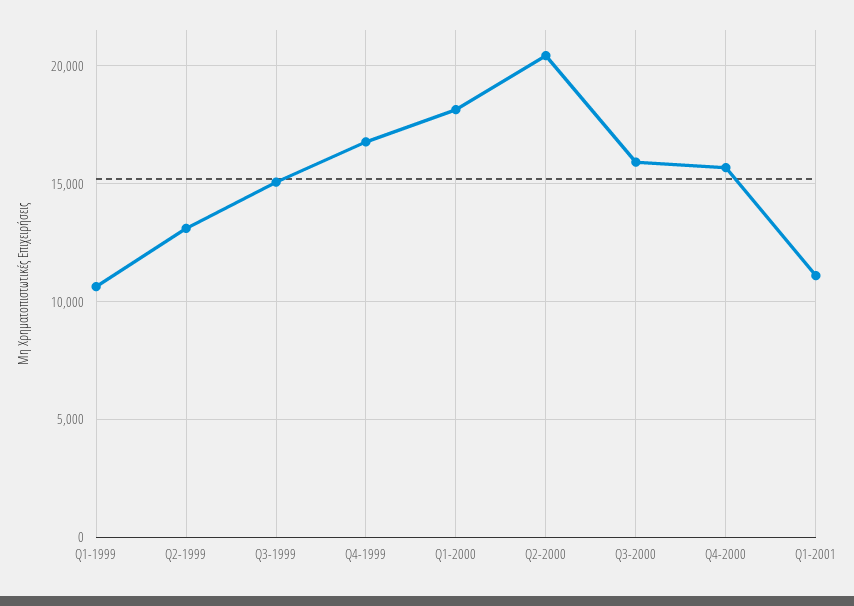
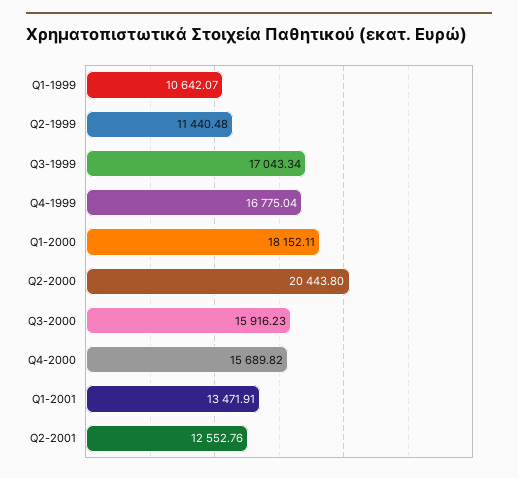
Q2-1999: 13000 -> 11440.48
Q3-1999: 15000 -> 17043.34
Q1-2001: 11000 -> 13471.91
Q2-2001: none -> 12552.76

